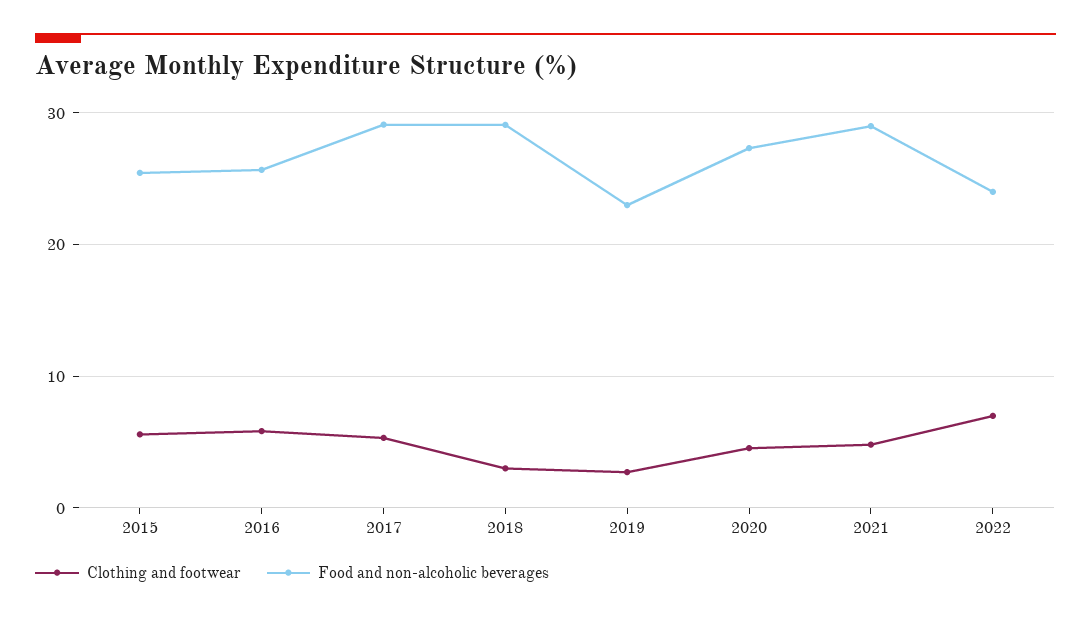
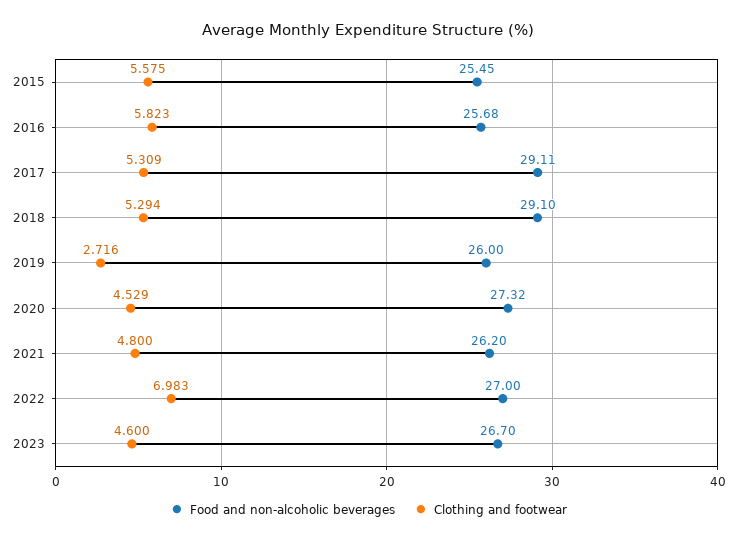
Clothing and footwear, 2018: 3 -> 5.294
Food and non-alcoholic beverages, 2019: 23 -> 26
Food and non-alcoholic beverages, 2021: 29 -> 26.2
Food and non-alcoholic beverages, 2022: 24 -> 27
Food and non-alcoholic beverages, 2023: none -> 26.7
Clothing and footwear, 2023: none -> 4.6

